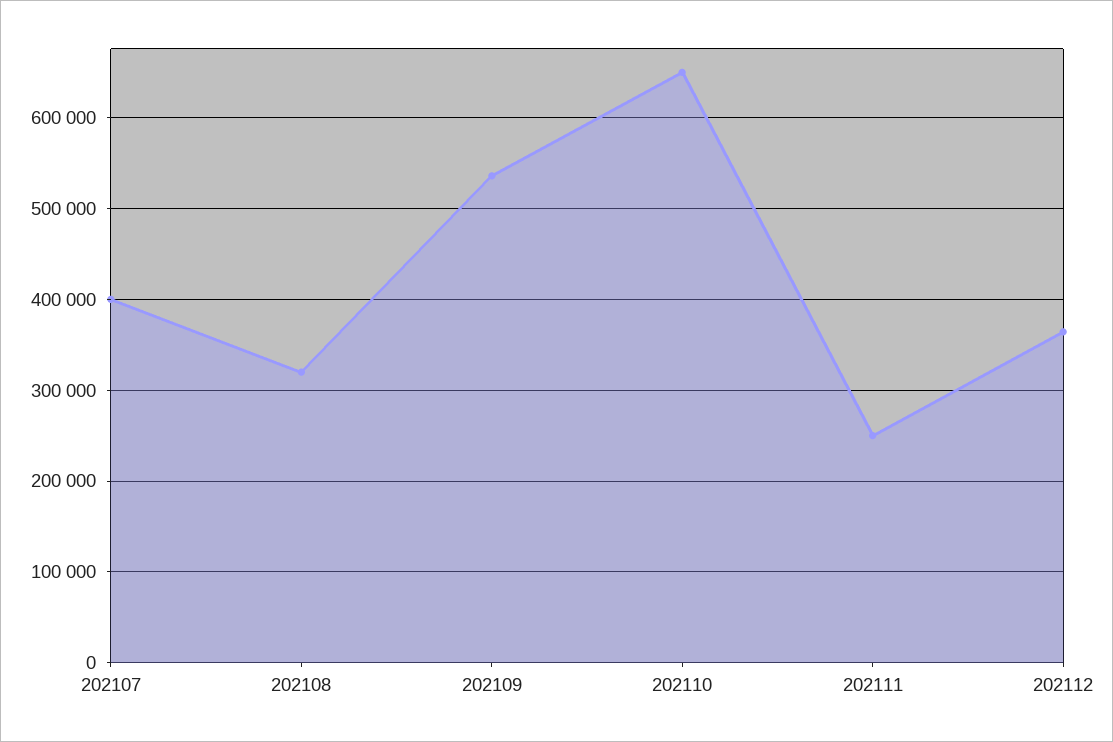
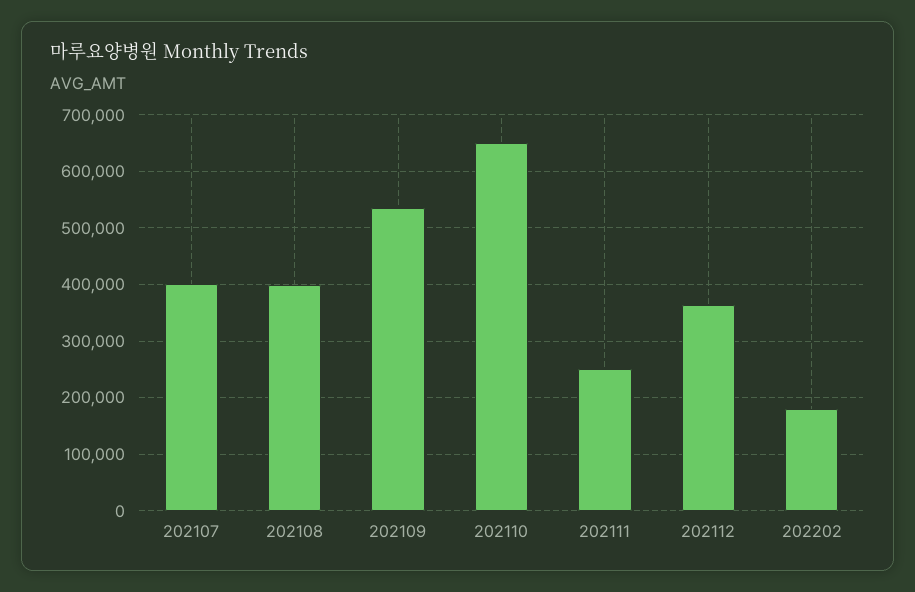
202108: 320000 -> 400000
202202: none -> 180000

